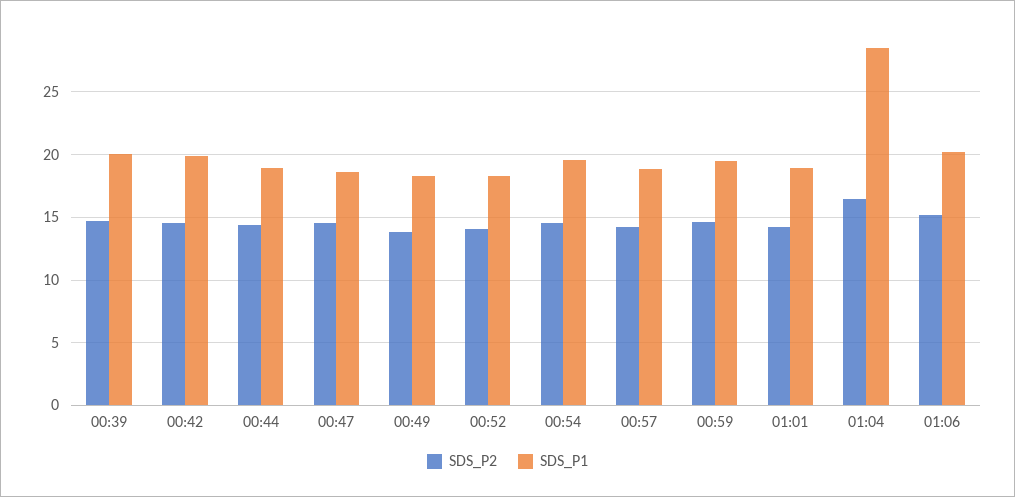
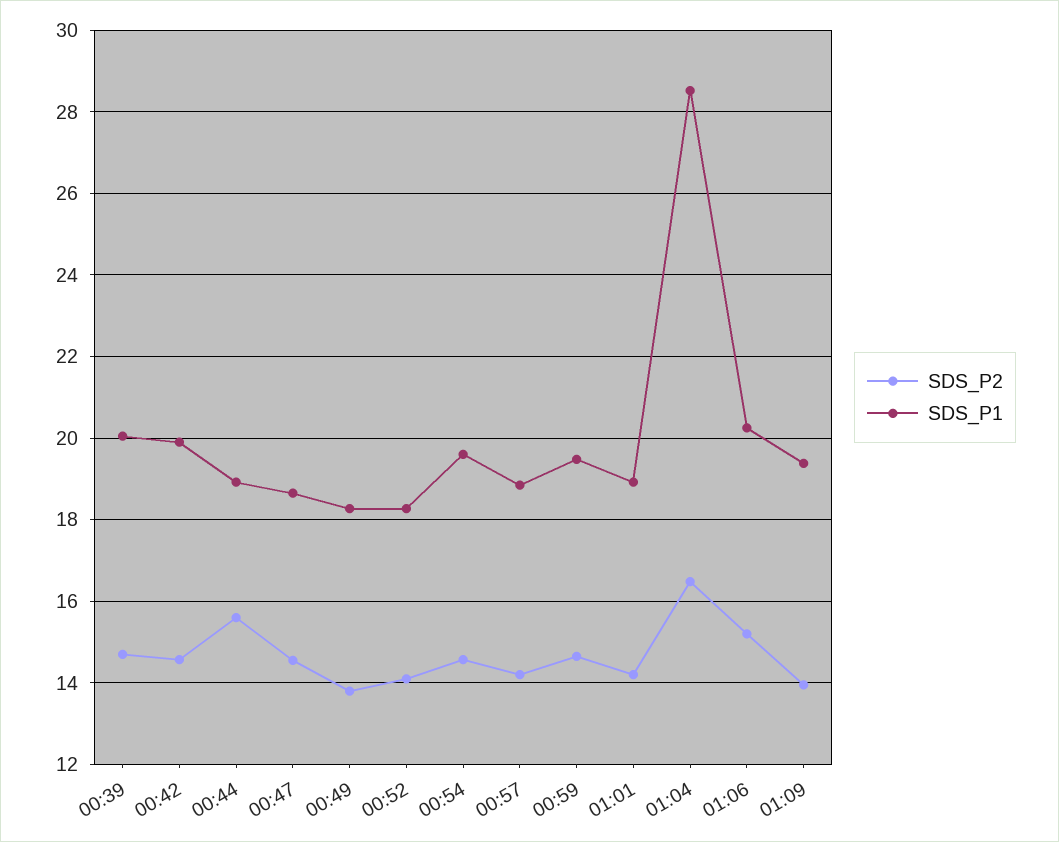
SDS_P2, 00:44: 14.5 -> 15.6
SDS_P2, 01:09: none -> 14
SDS_P1, 01:09: none -> 19.4

